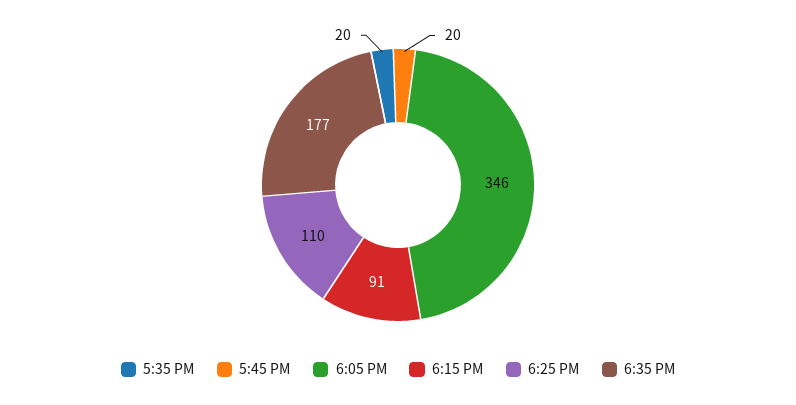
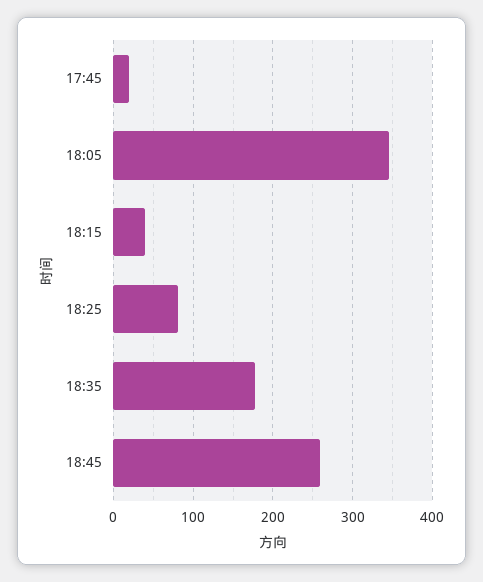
5:35 PM: 20 -> none
6:15 PM: 91 -> 40
6:25 PM: 110 -> 80
18:45: none -> 260

